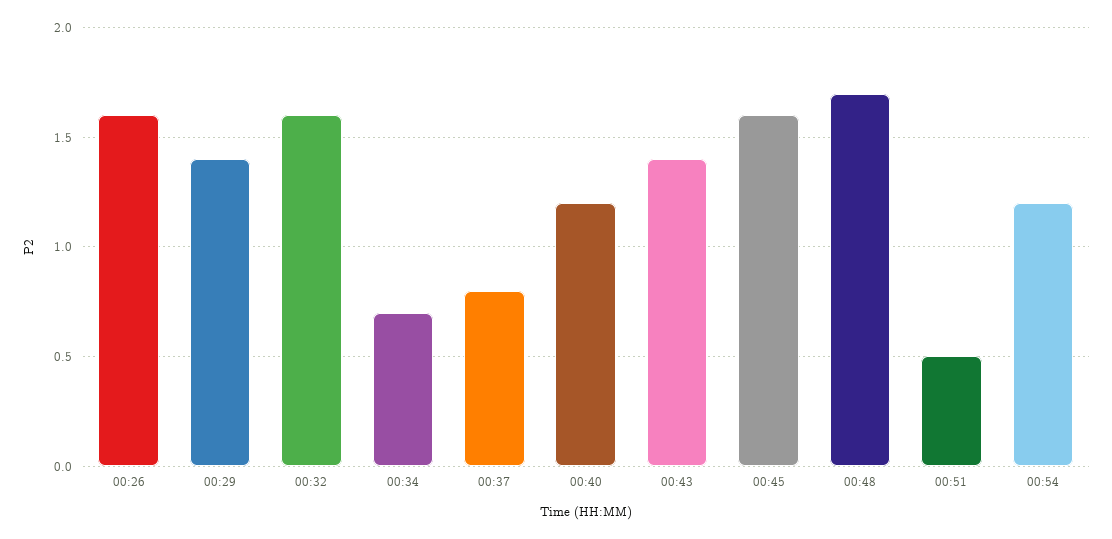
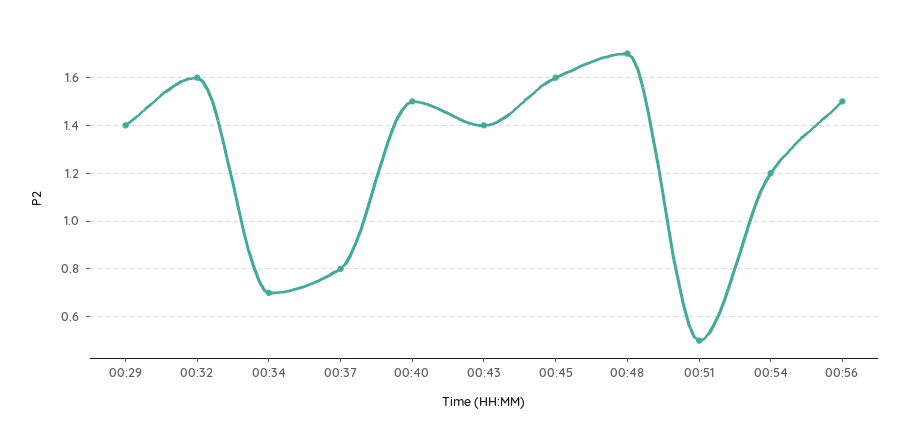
00:26: 1.6 -> none
00:40: 1.2 -> 1.5
00:56: none -> 1.5

